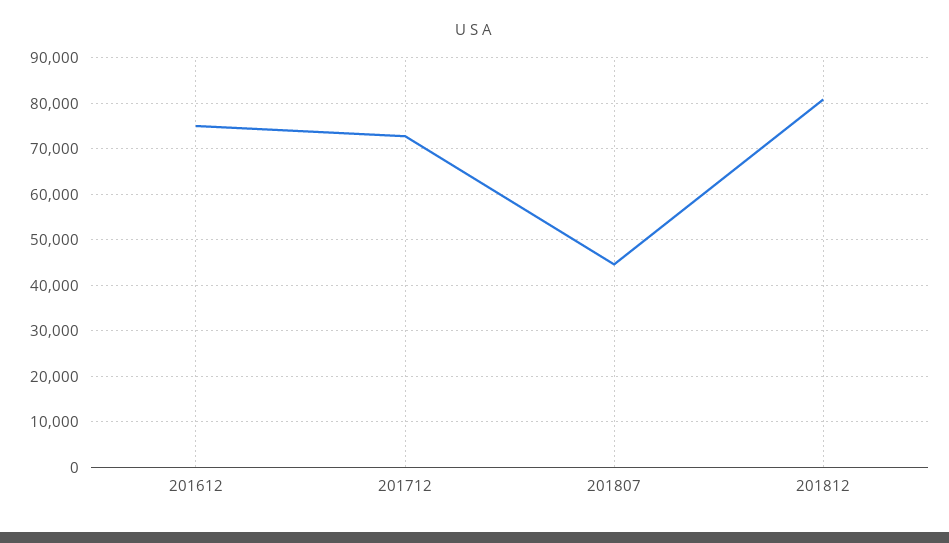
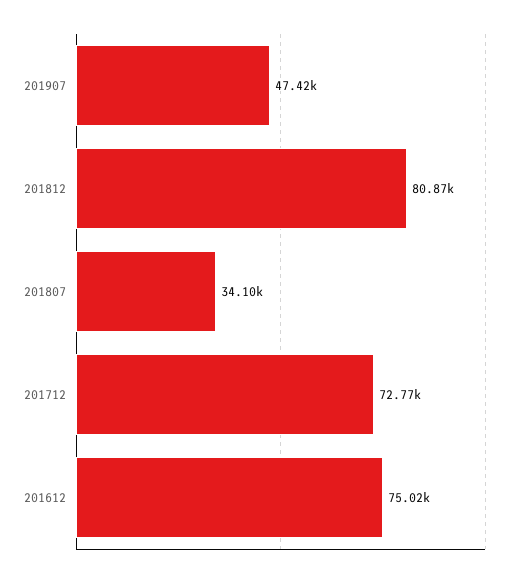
201807: 44000 -> 34100
201907: none -> 47420

